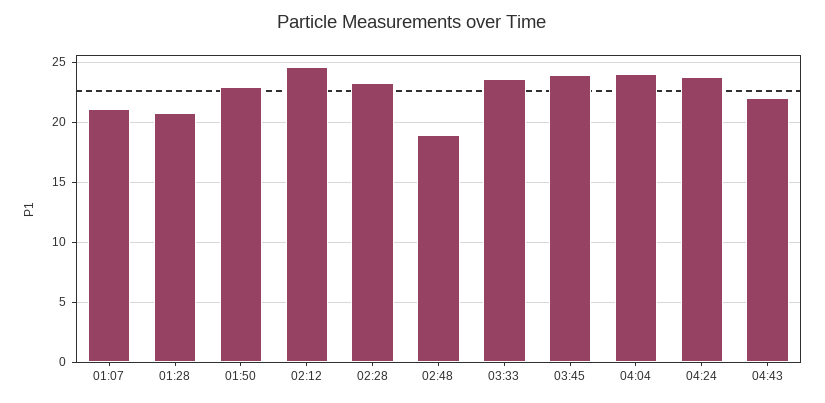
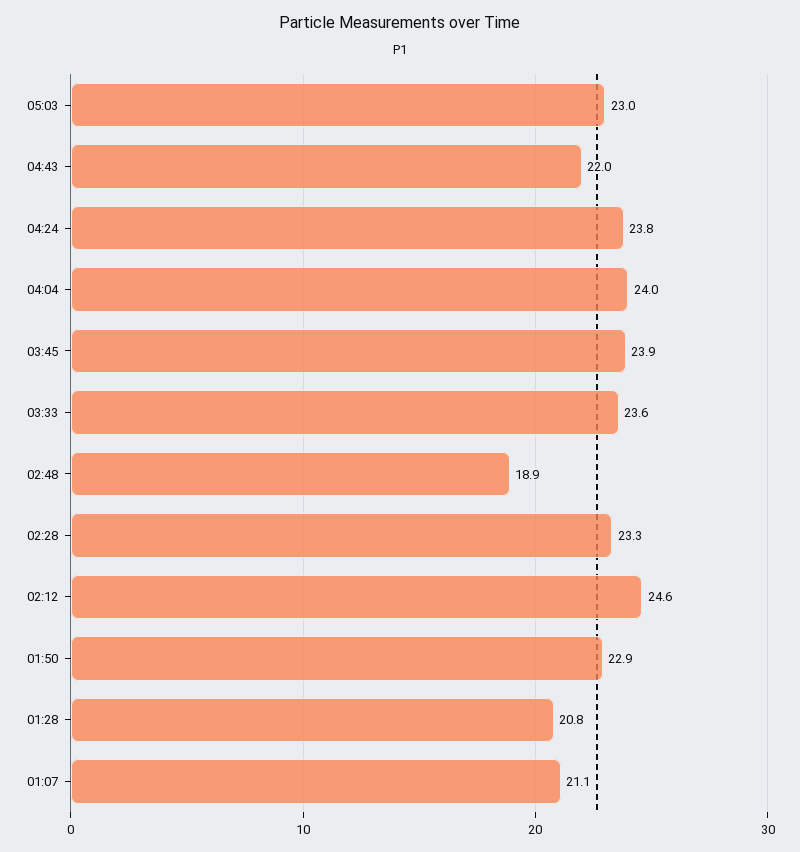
05:03: none -> 23

